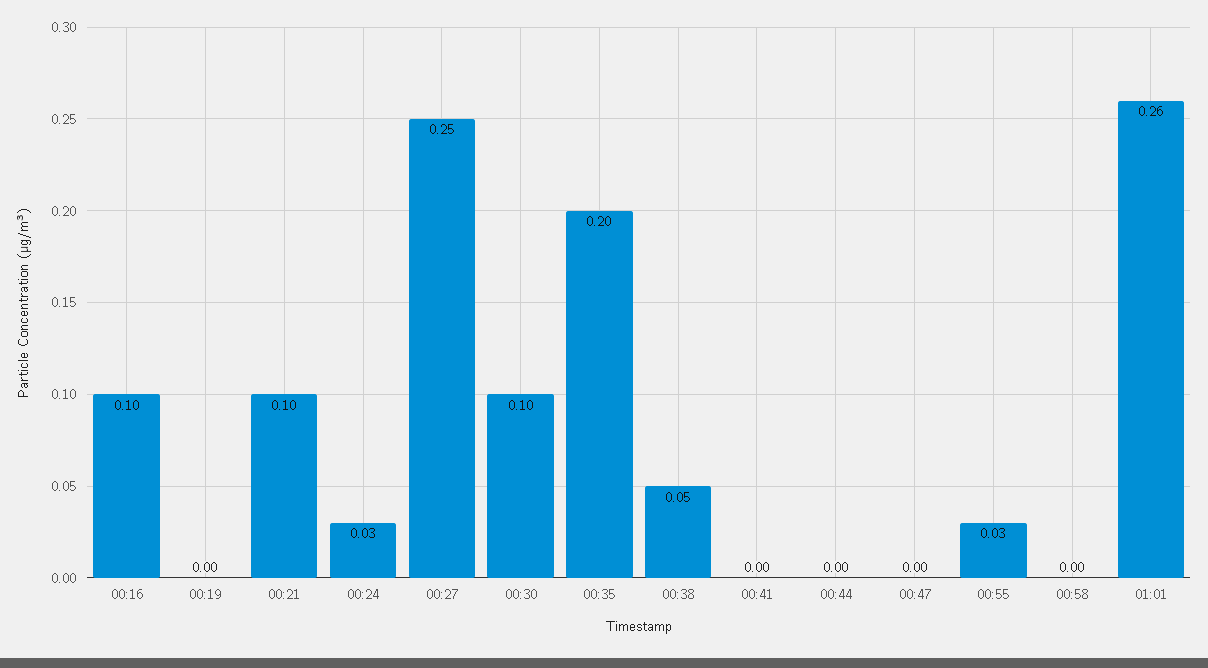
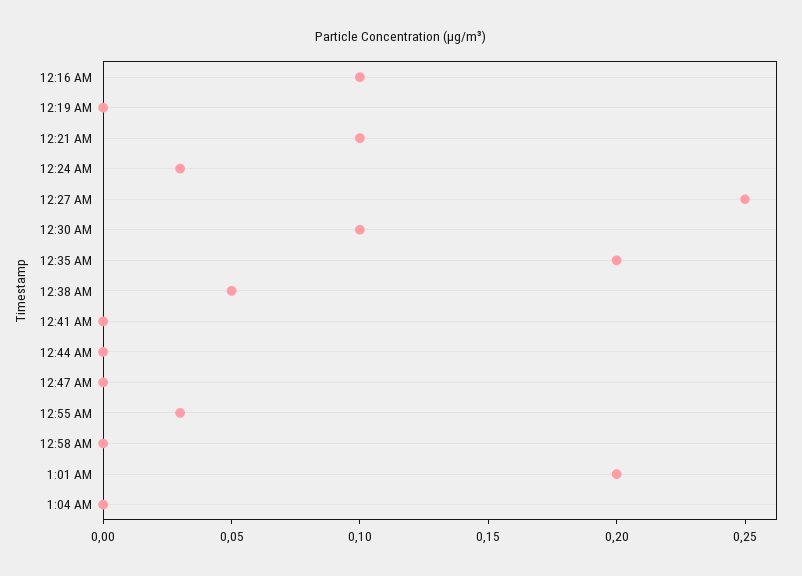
01:01: 0.26 -> 0.2
1:04 AM: none -> 0

